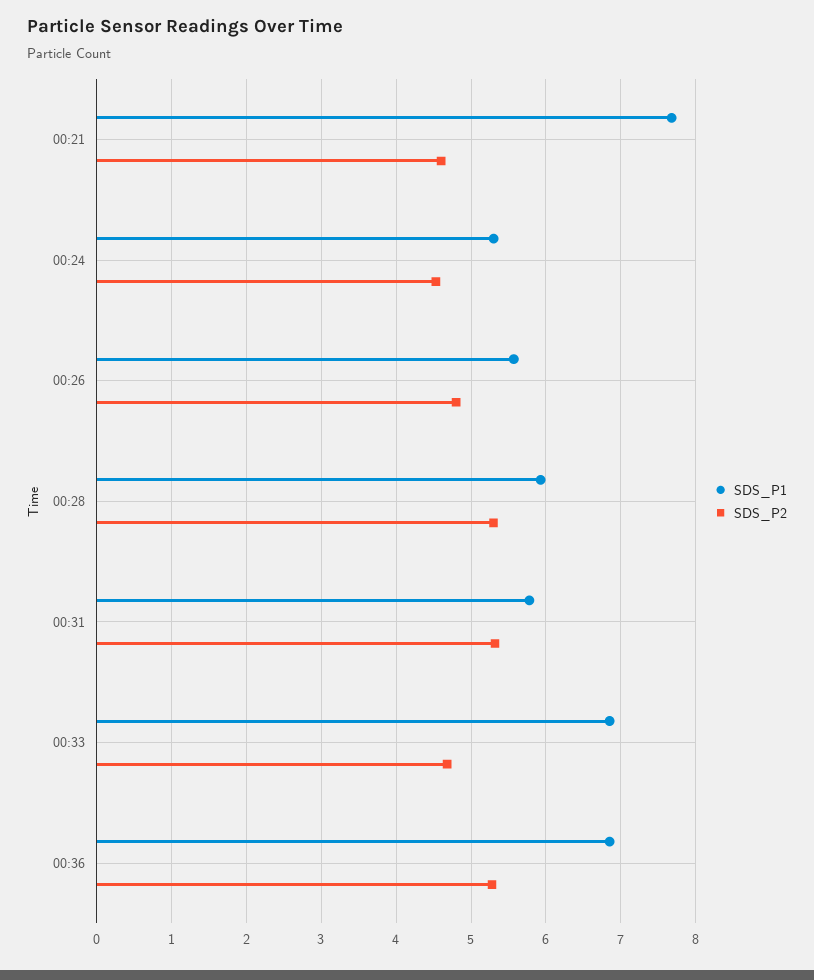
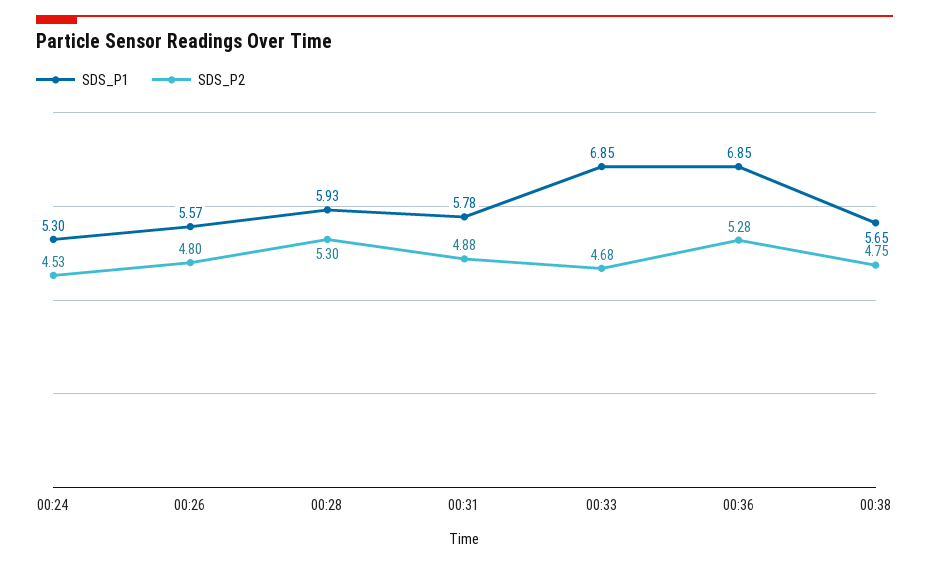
SDS_P1, 00:21: 7.7 -> none
SDS_P2, 00:21: 4.6 -> none
SDS_P2, 00:31: 5.3 -> 4.88
SDS_P1, 00:38: none -> 5.65
SDS_P2, 00:38: none -> 4.75

